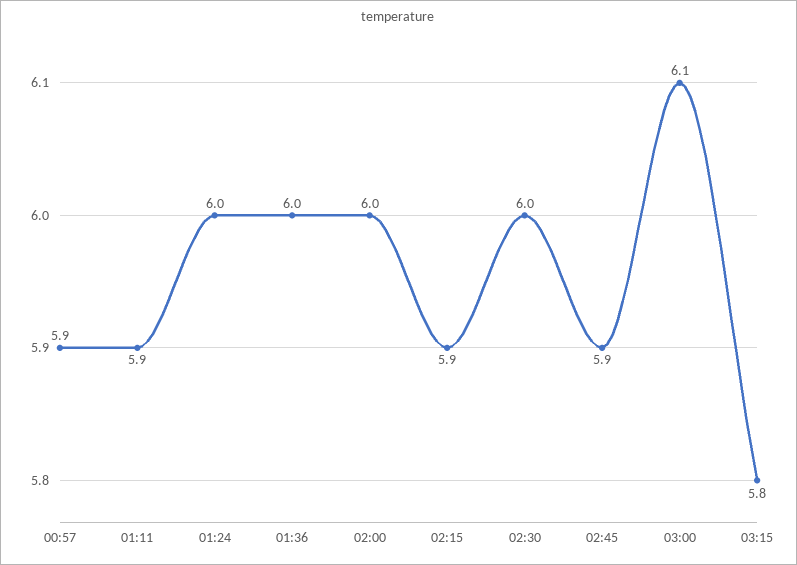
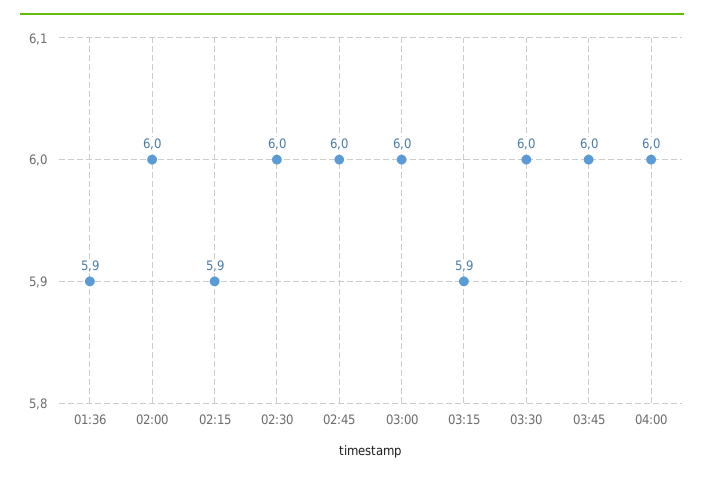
00:57: 5.9 -> none
01:11: 5.9 -> none
01:24: 6 -> none
01:36: 6 -> 5.9
02:45: 5.9 -> 6
03:00: 6.1 -> 6
03:15: 5.8 -> 5.9
03:30: none -> 6
03:45: none -> 6
04:00: none -> 6

